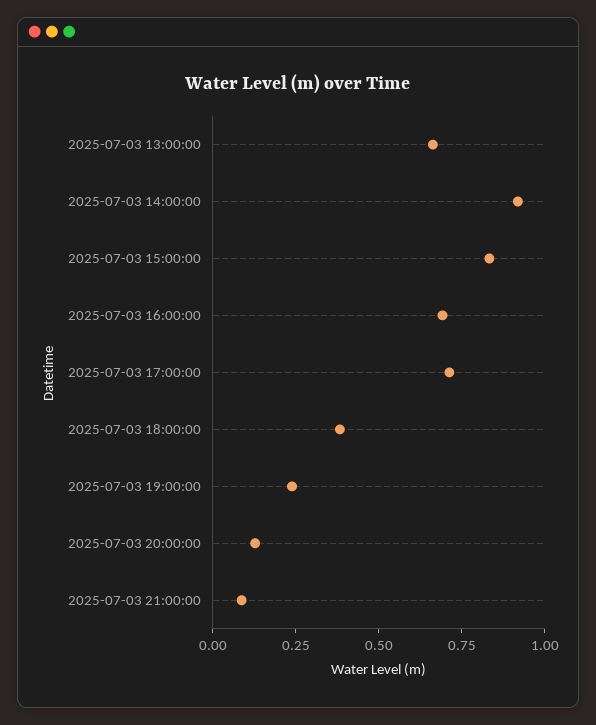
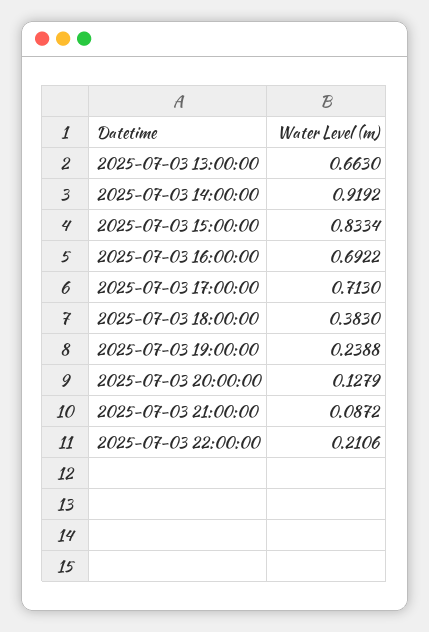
2025-07-03 22:00:00: none -> 0.2106

